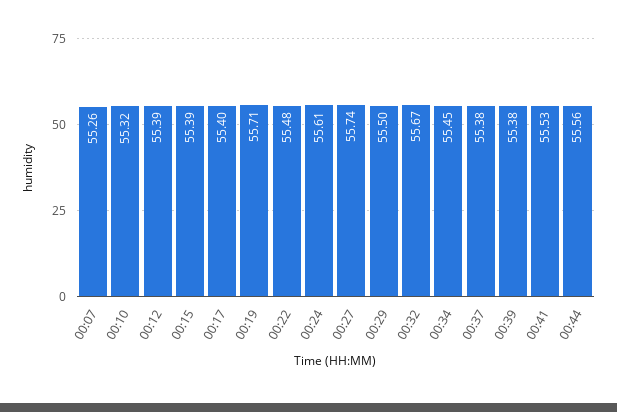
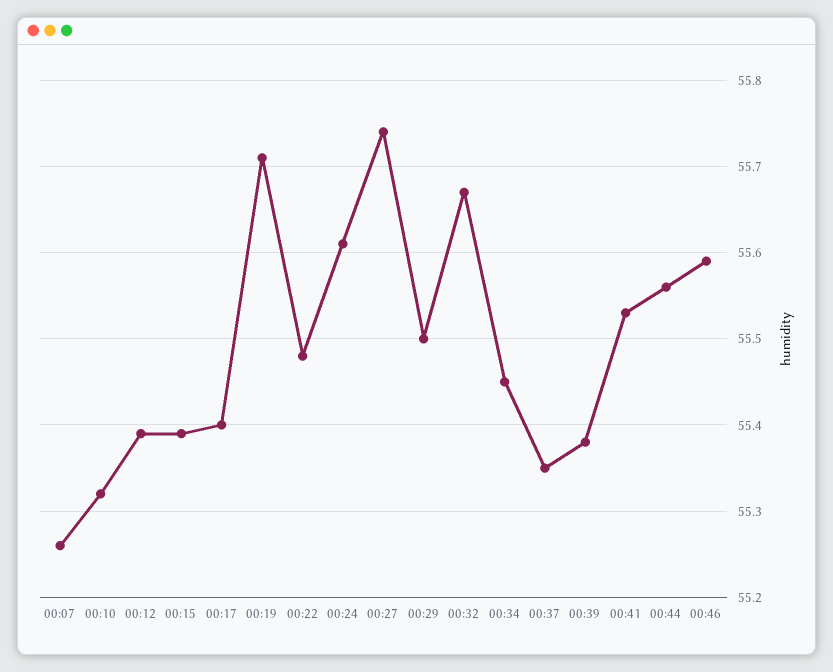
00:37: 55.38 -> 55.35
00:46: none -> 55.59

